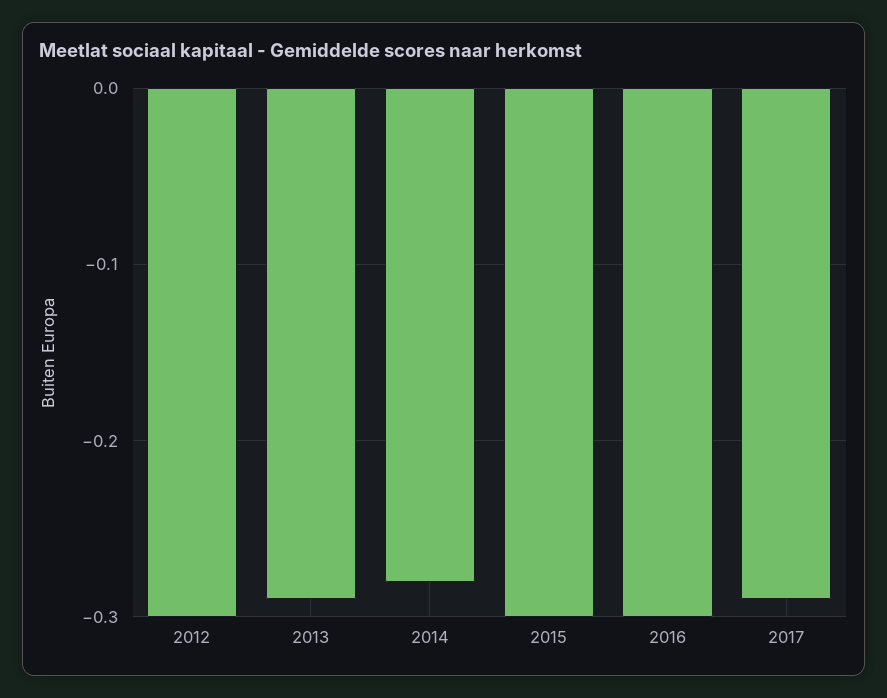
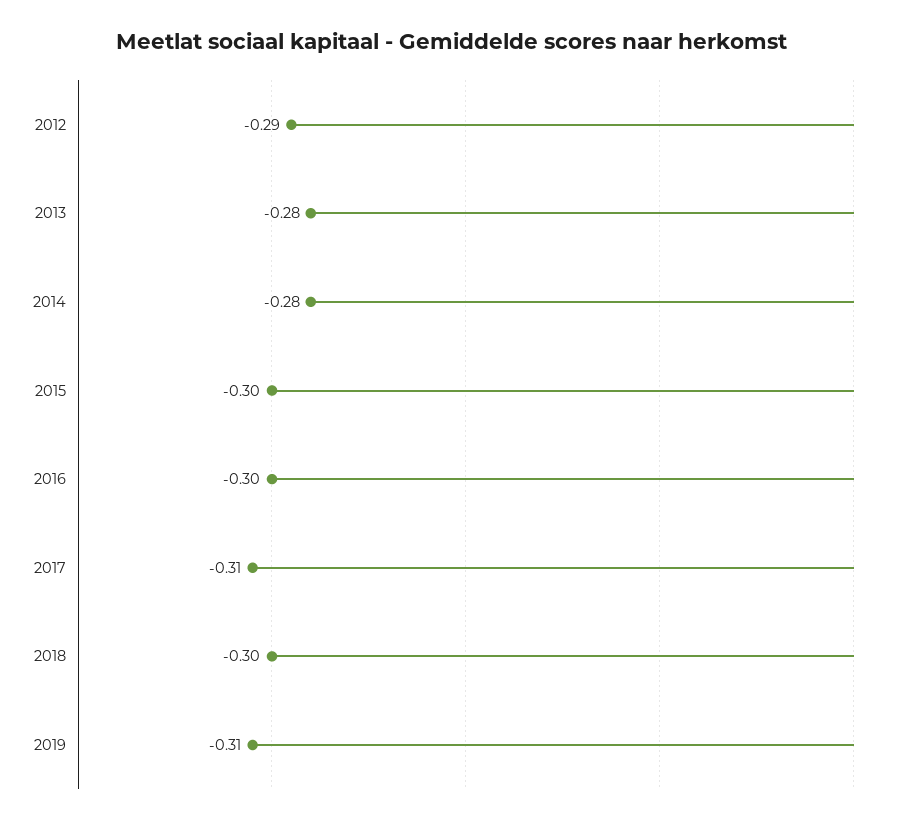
2012: -0.3 -> -0.29
2013: -0.29 -> -0.28
2017: -0.29 -> -0.31
2018: none -> -0.3
2019: none -> -0.31

